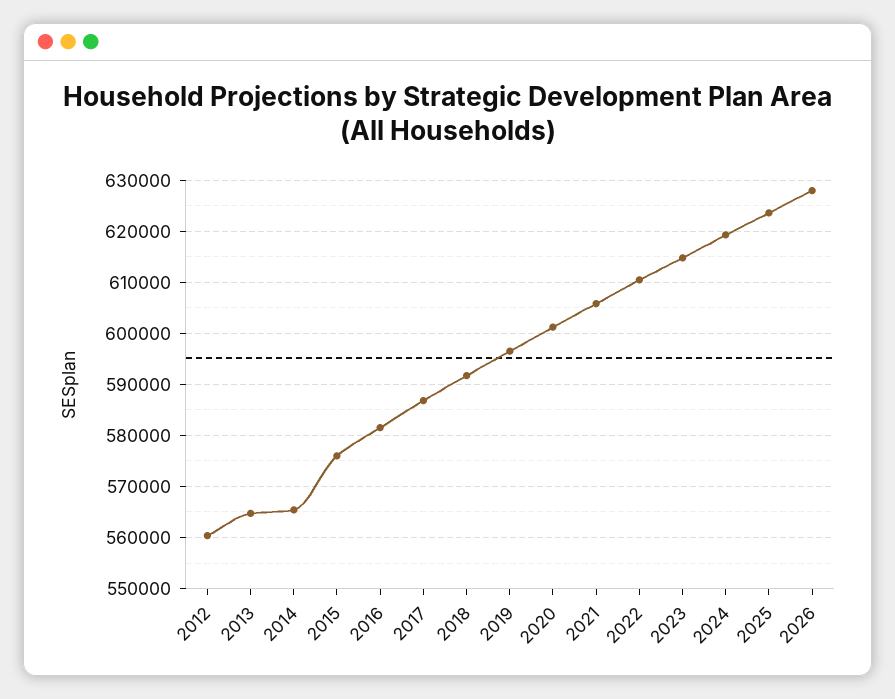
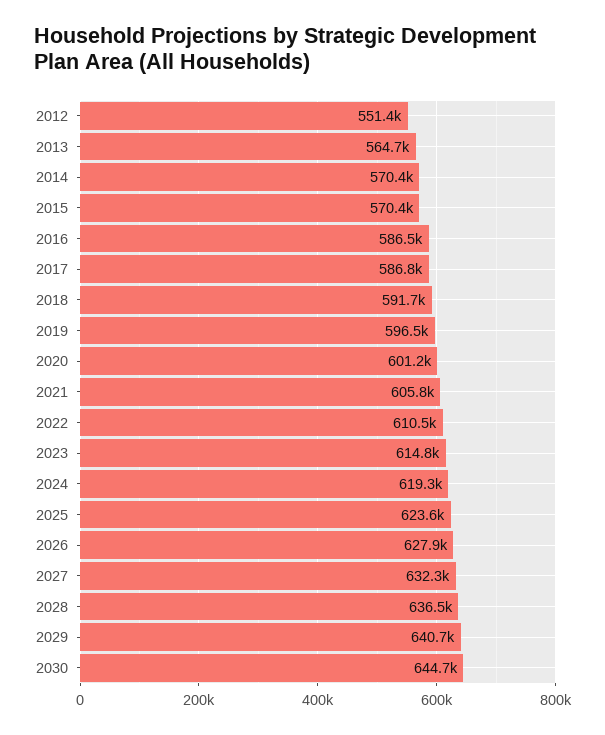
2012: 560000 -> 551400
2014: 566000 -> 570400
2015: 576000 -> 570400
2016: 582000 -> 586500
2027: none -> 632300
2028: none -> 636500
2029: none -> 640700
2030: none -> 644700

